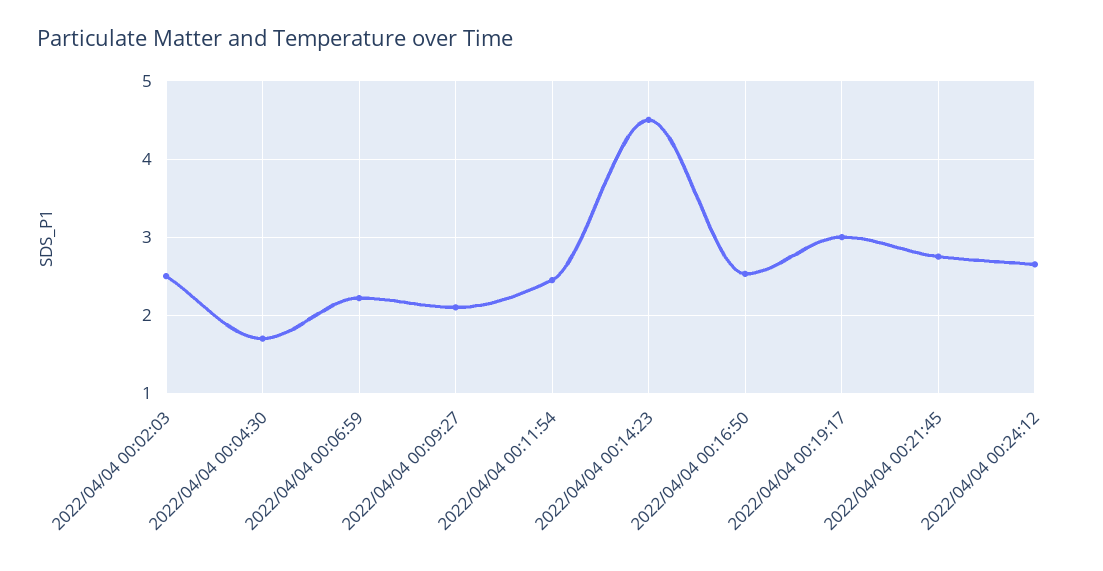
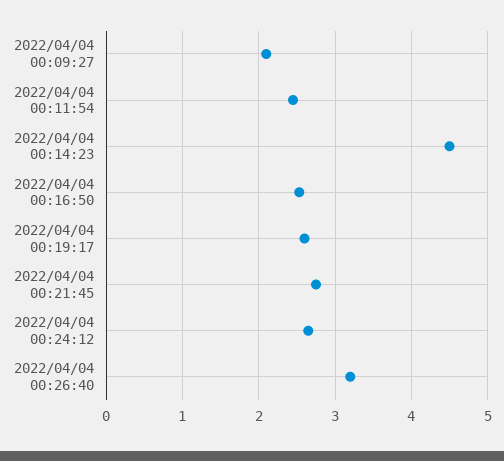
2022/04/04 00:02:03: 2.5 -> none
2022/04/04 00:04:30: 1.7 -> none
2022/04/04 00:06:59: 2.2 -> none
2022/04/04 00:19:17: 3 -> 2.6
2022/04/04 00:26:40: none -> 3.2

